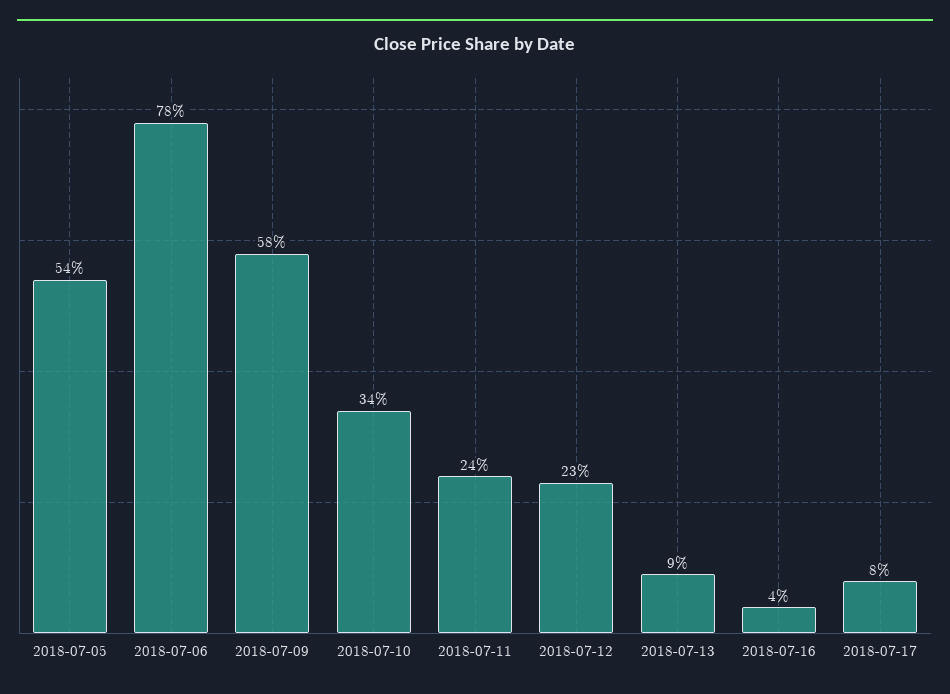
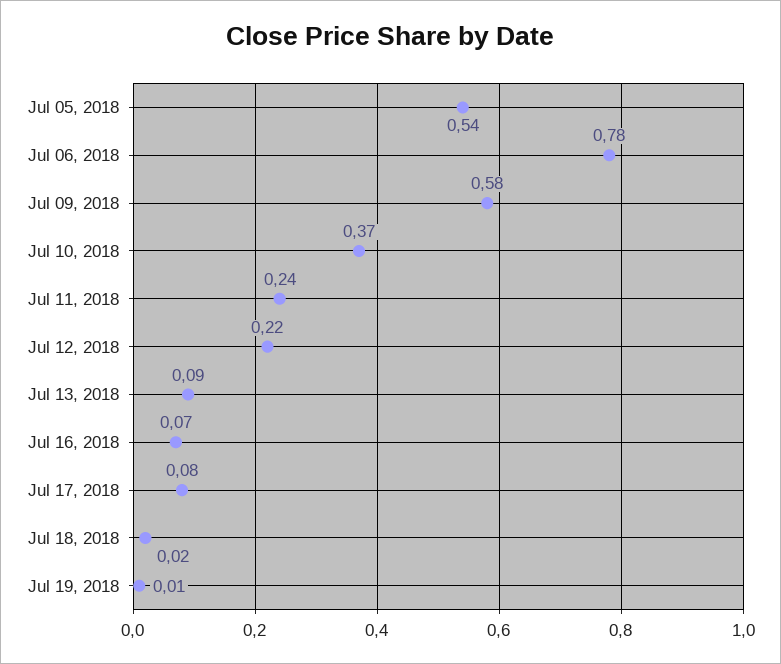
2018-07-10: 0.34 -> 0.37
2018-07-12: 0.23 -> 0.22
2018-07-16: 0.04 -> 0.07
Jul 18, 2018: none -> 0.02
Jul 19, 2018: none -> 0.01

